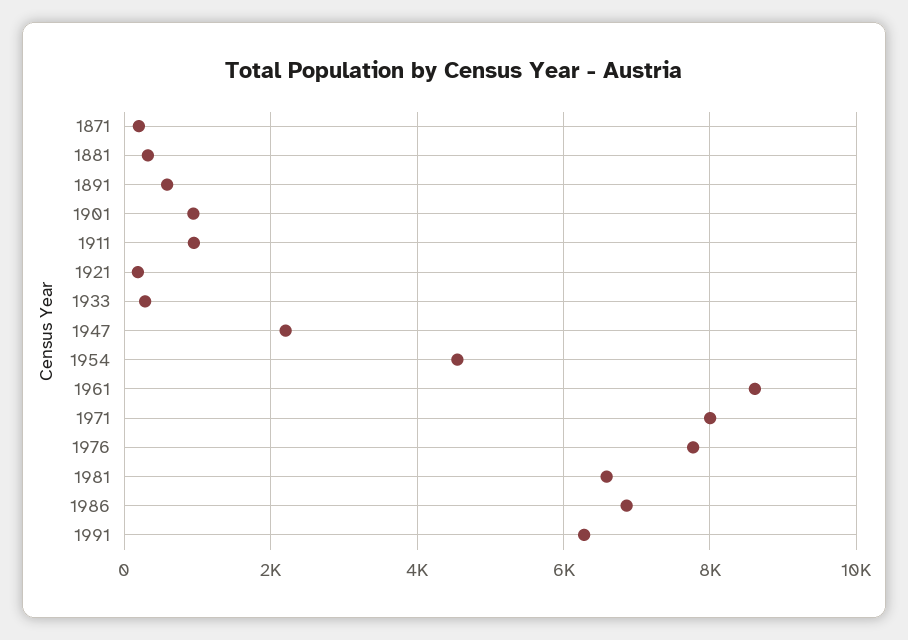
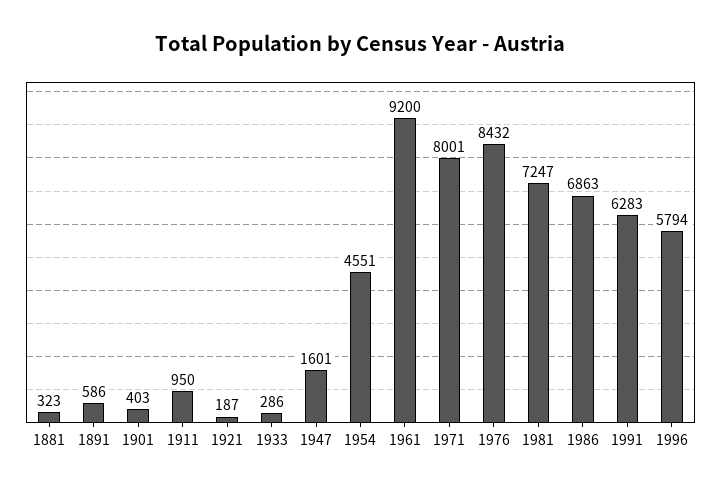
1871: 200 -> none
1901: 1000 -> 403
1947: 2200 -> 1601
1961: 8600 -> 9200
1976: 7800 -> 8432
1981: 6600 -> 7247
1996: none -> 5794

